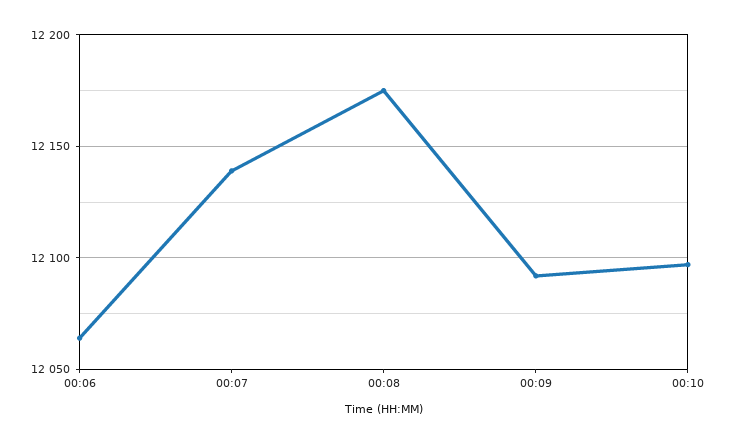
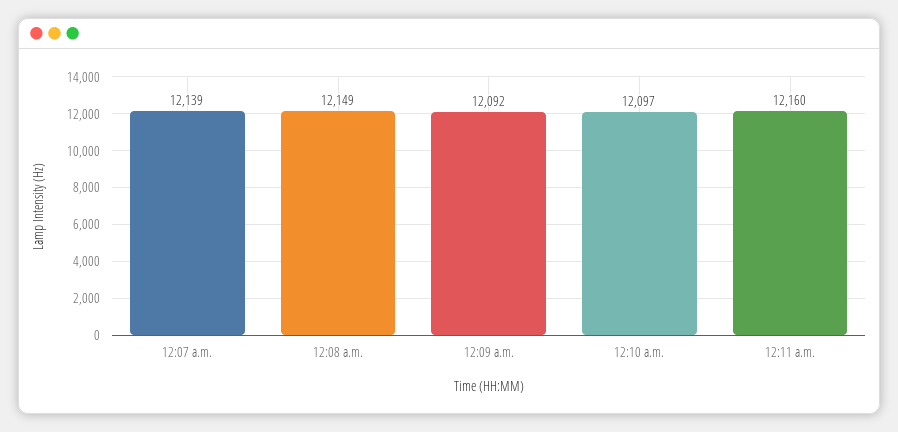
00:06: 12065 -> none
00:08: 12175 -> 12149
12:11 a.m.: none -> 12160

